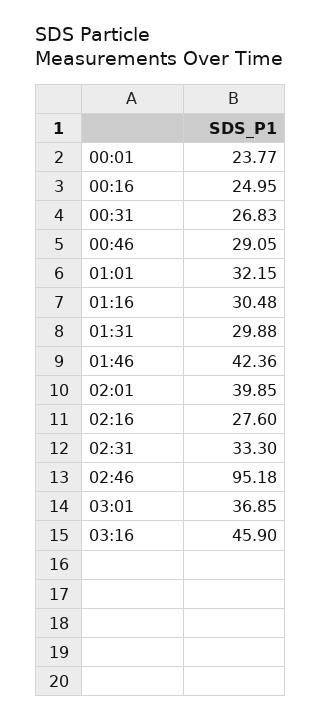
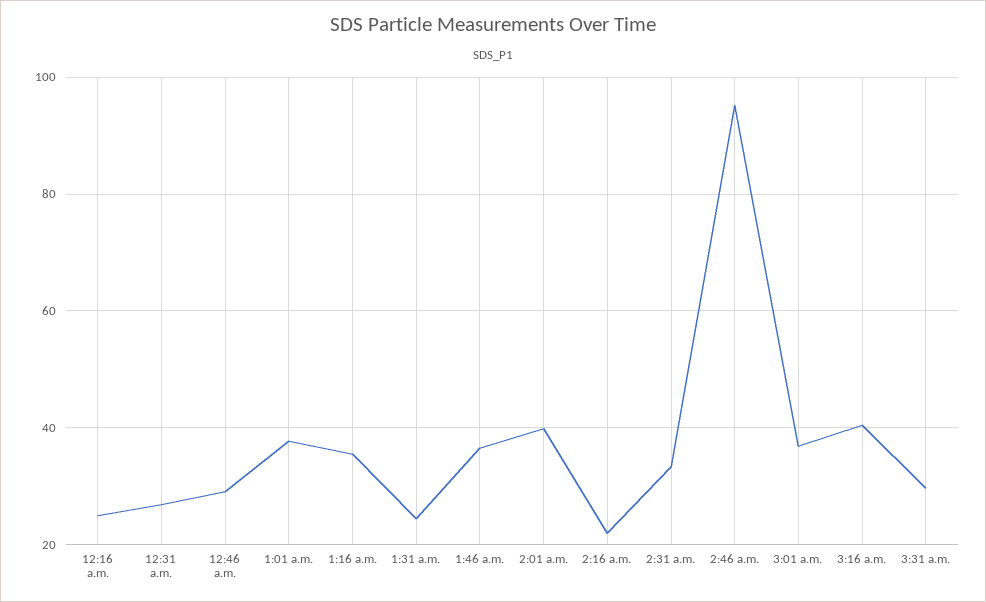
00:01: 23.77 -> none
01:01: 32.15 -> 38
01:16: 30.48 -> 36
01:31: 29.88 -> 24
01:46: 42.36 -> 36
02:16: 27.6 -> 22
03:16: 45.9 -> 40
3:31 a.m.: none -> 30

